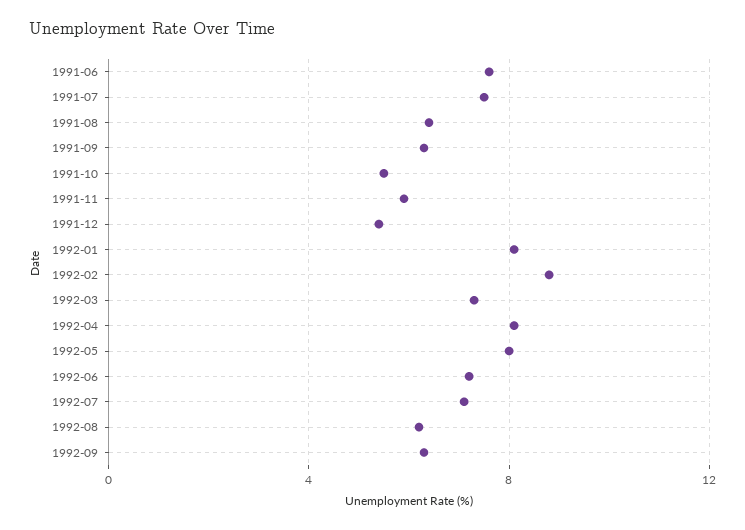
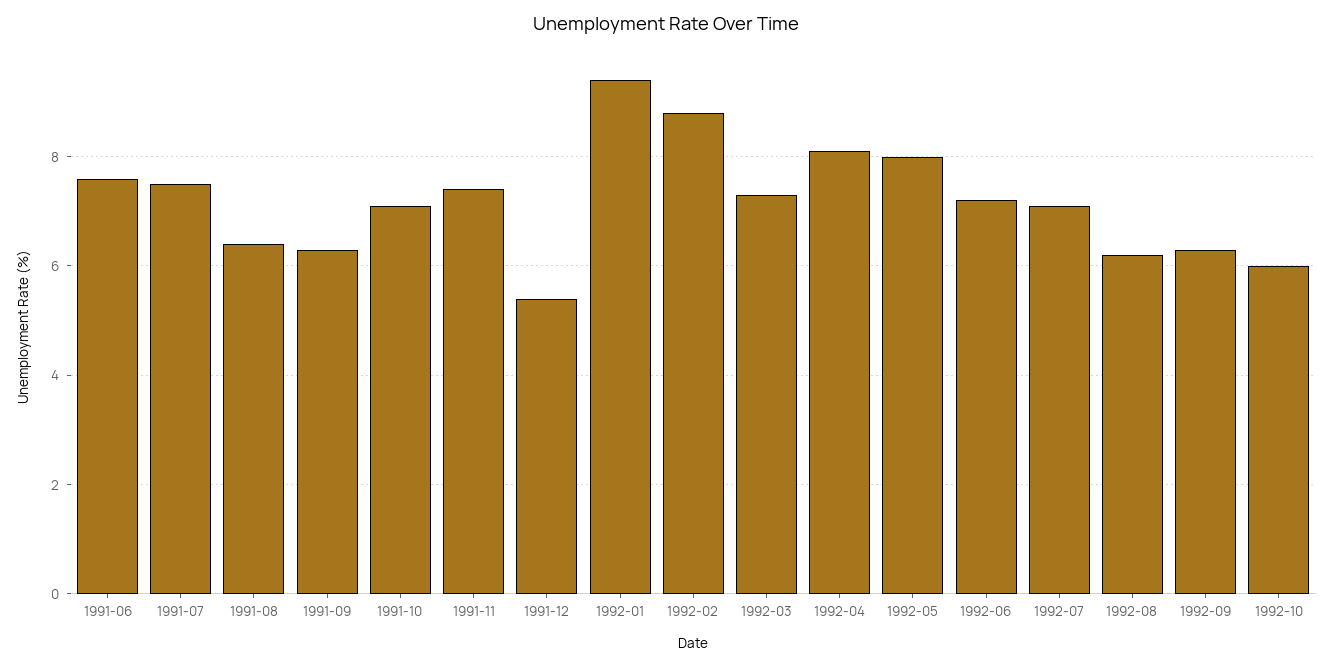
1991-10: 5.5 -> 7
1991-11: 6 -> 7.5
1992-01: 8 -> 9.5
1992-10: none -> 6

